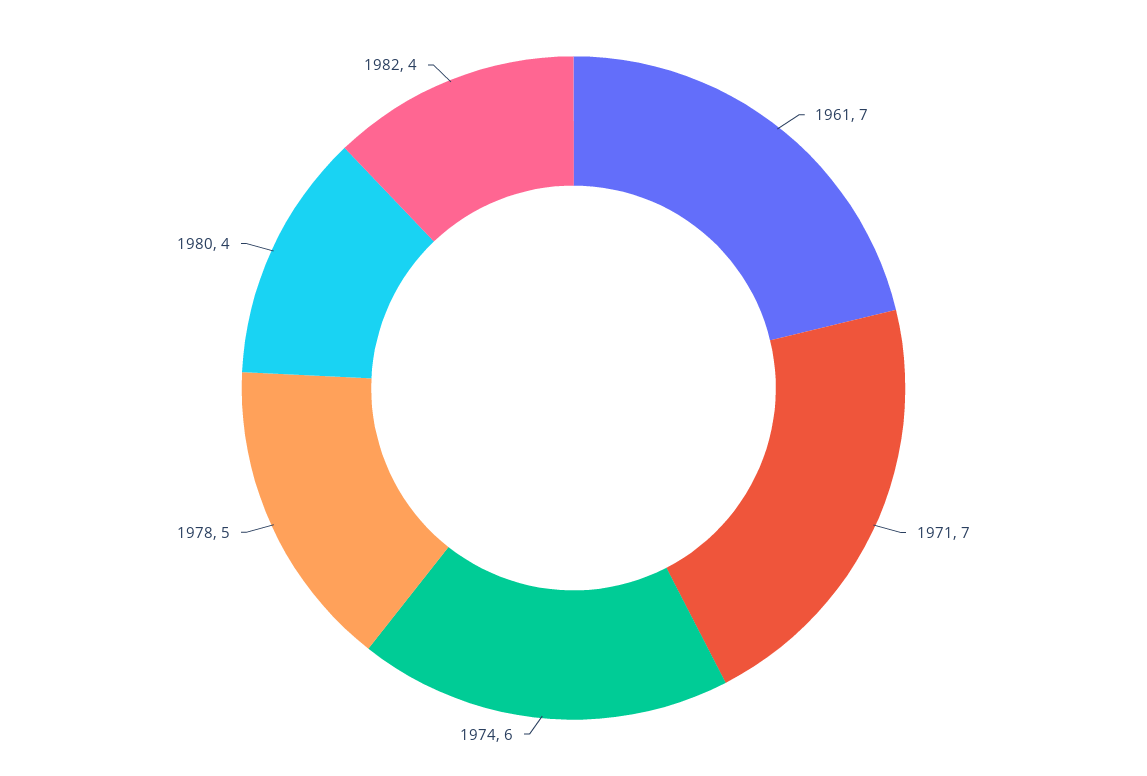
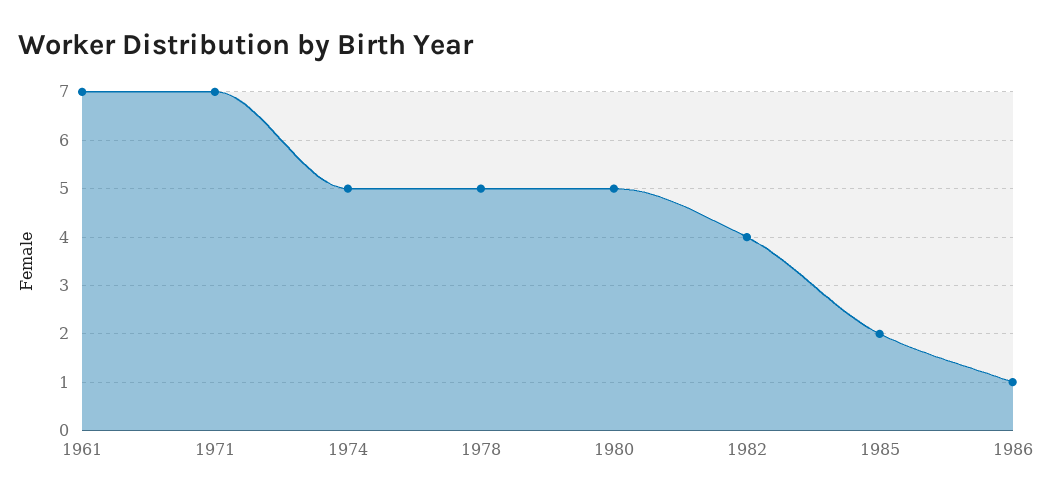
1974: 6 -> 5
1980: 4 -> 5
1985: none -> 2
1986: none -> 1

